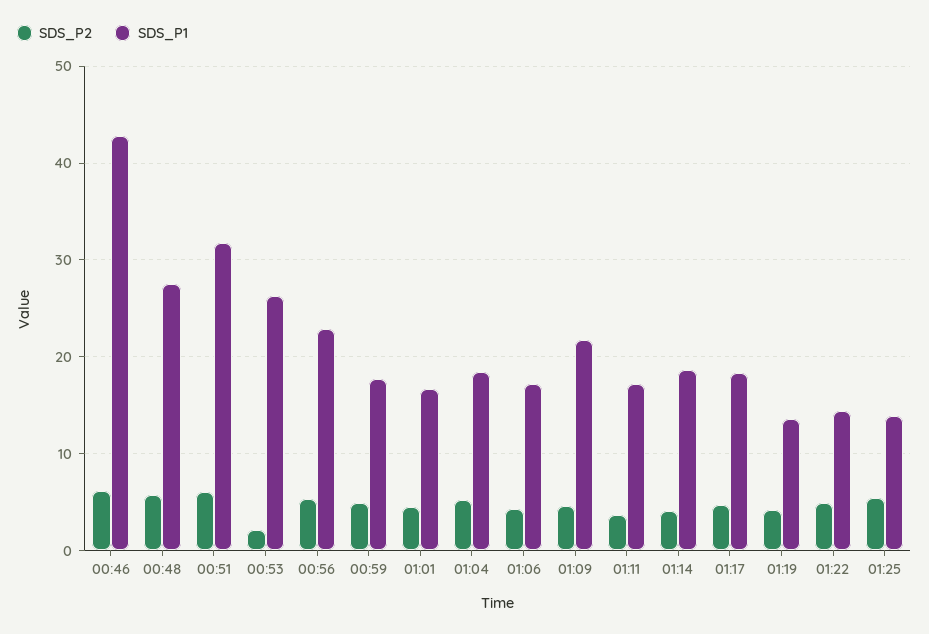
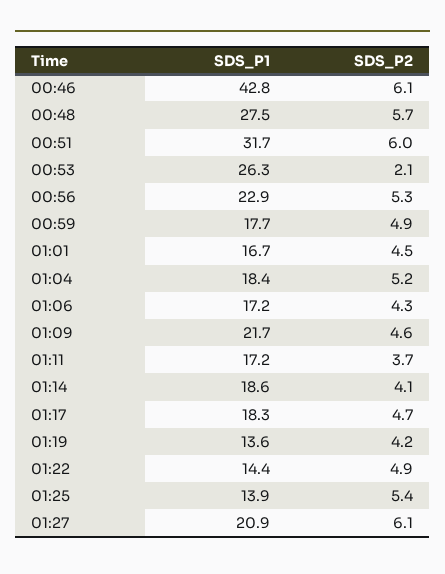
SDS_P1, 01:27: none -> 20.9
SDS_P2, 01:27: none -> 6.1

